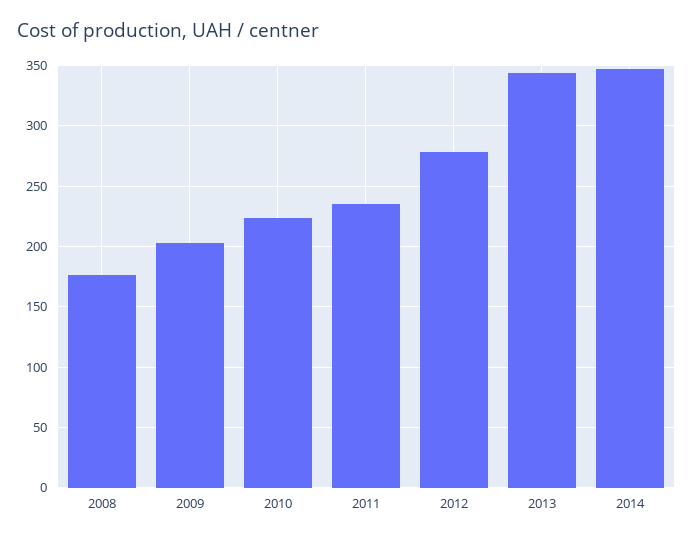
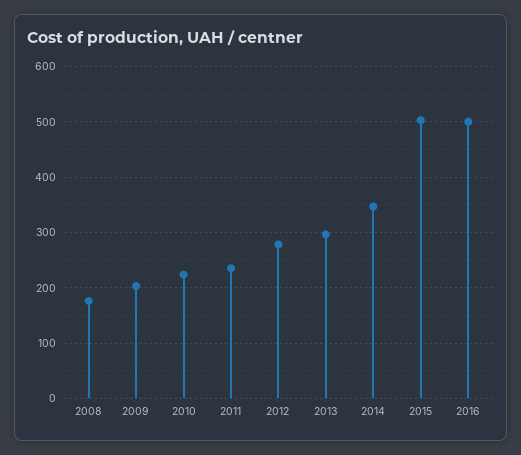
2013: 345 -> 300
2015: none -> 500
2016: none -> 500

